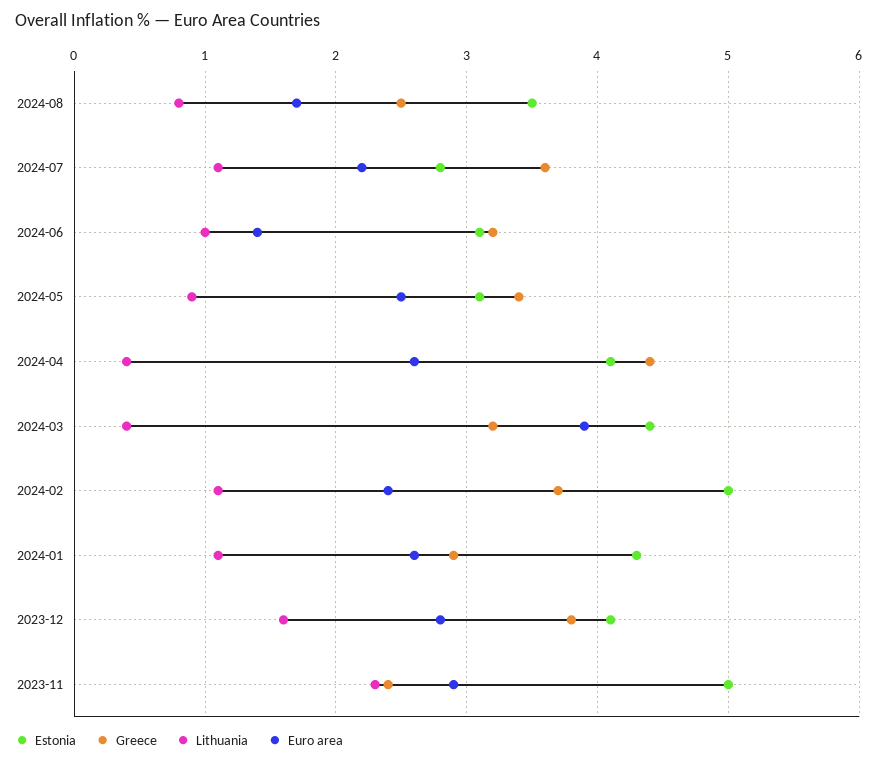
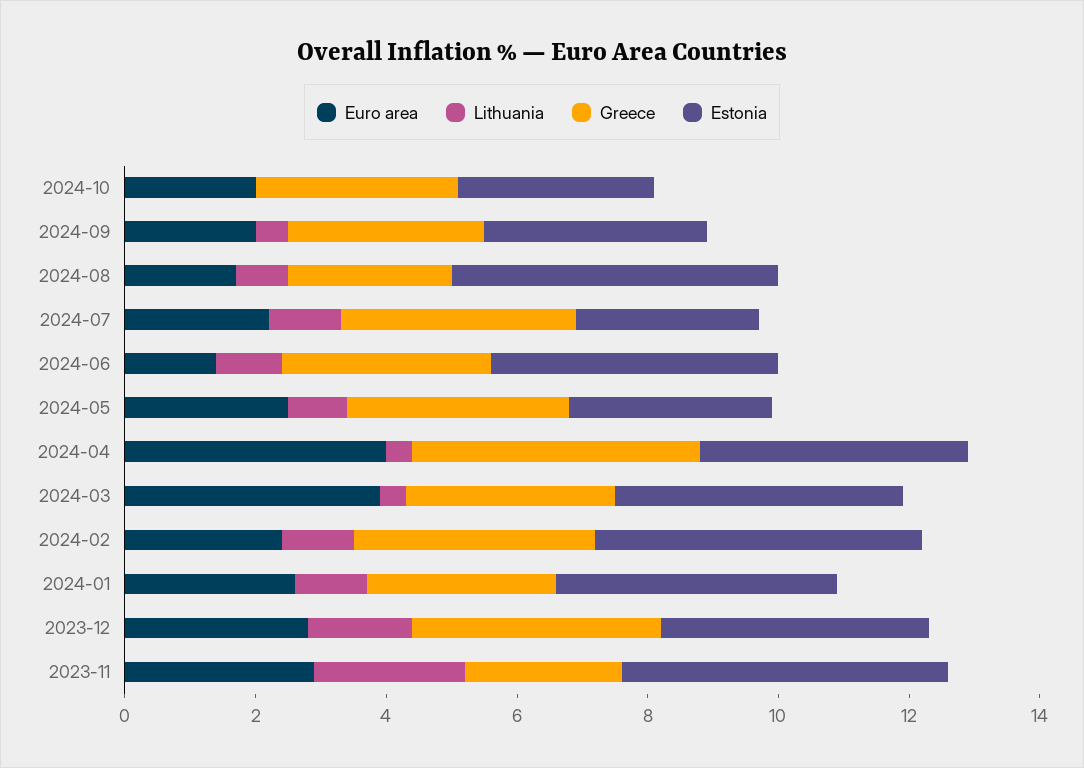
Estonia, 2024-08: 3.5 -> 5
Estonia, 2024-06: 3.1 -> 4.5
Euro area, 2024-04: 2.6 -> 4
Euro area, 2024-10: none -> 2
Lithuania, 2024-10: none -> 0
Greece, 2024-10: none -> 3
Estonia, 2024-10: none -> 3
Euro area, 2024-09: none -> 2
Lithuania, 2024-09: none -> 0.5
Greece, 2024-09: none -> 3
Estonia, 2024-09: none -> 3.5

